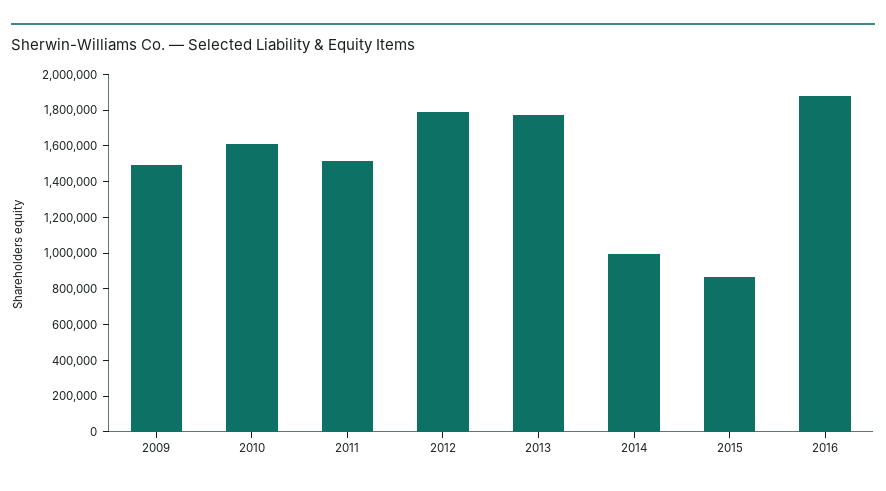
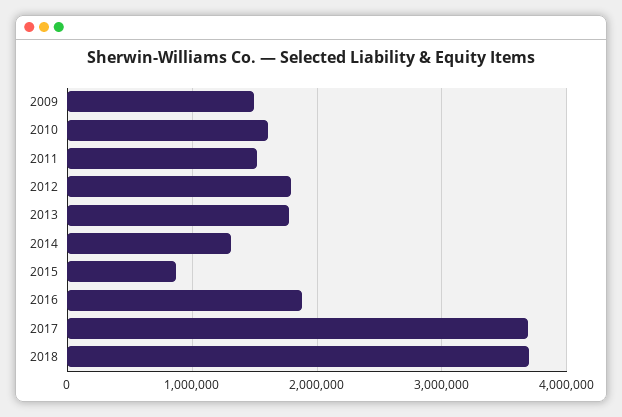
2014: 1000000 -> 1300000
2017: none -> 3700000
2018: none -> 3700000

